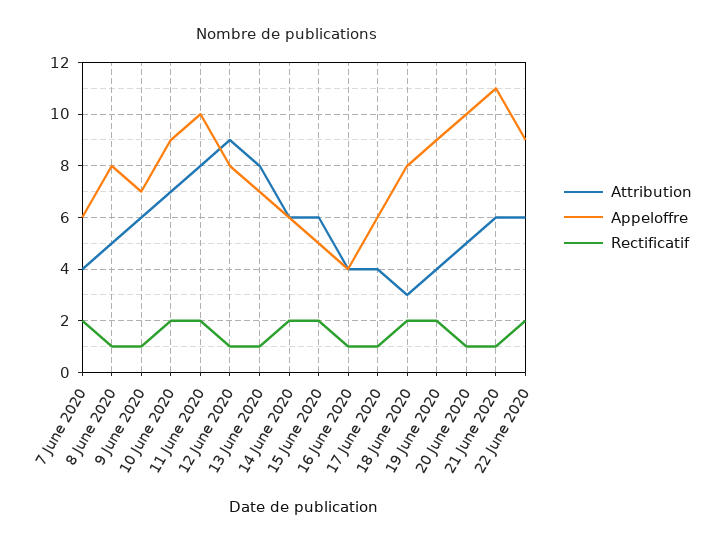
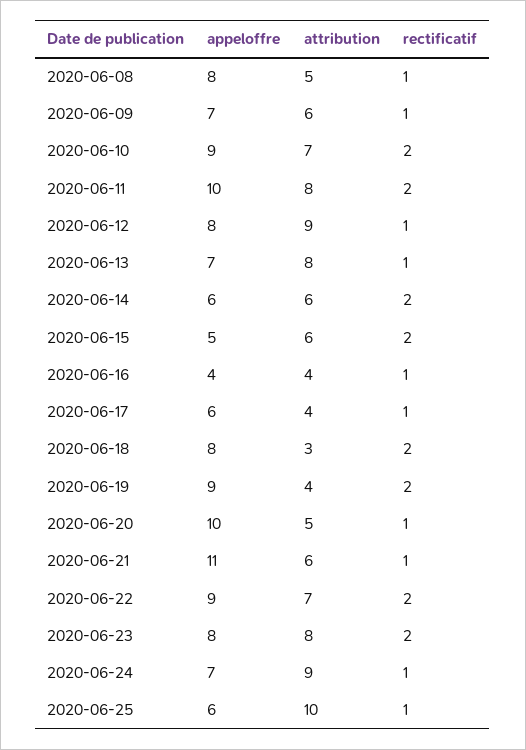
Attribution, 7 June 2020: 4 -> none
Appeloffre, 7 June 2020: 6 -> none
Rectificatif, 7 June 2020: 2 -> none
Attribution, 22 June 2020: 6 -> 7
Appeloffre, 2020-06-23: none -> 8
Attribution, 2020-06-23: none -> 8
Rectificatif, 2020-06-23: none -> 2
Appeloffre, 2020-06-24: none -> 7
Attribution, 2020-06-24: none -> 9
Rectificatif, 2020-06-24: none -> 1
Appeloffre, 2020-06-25: none -> 6
Attribution, 2020-06-25: none -> 10
Rectificatif, 2020-06-25: none -> 1

